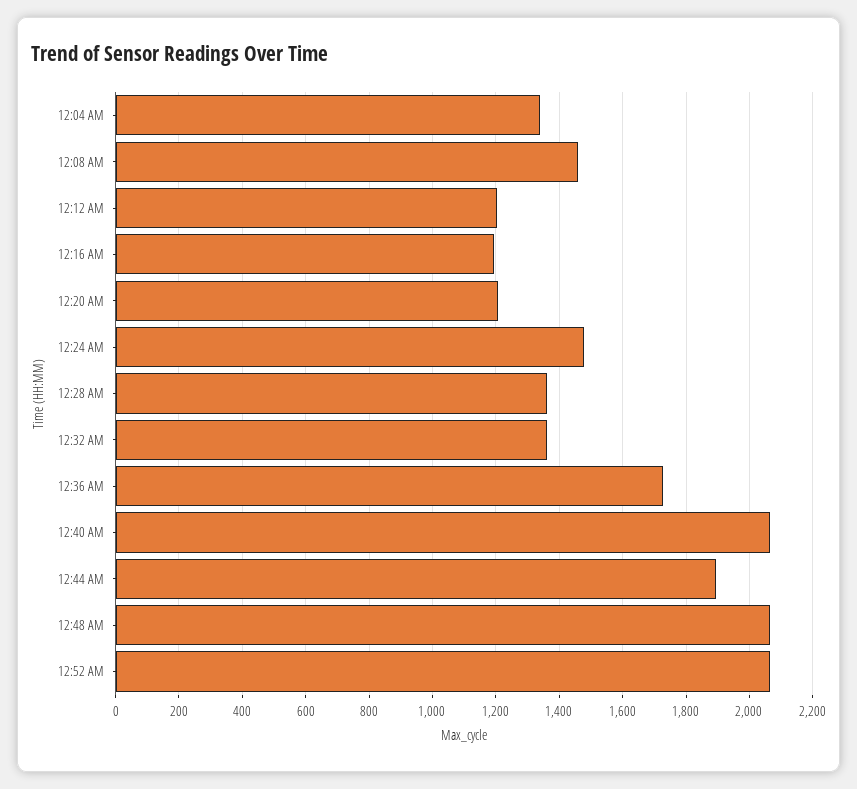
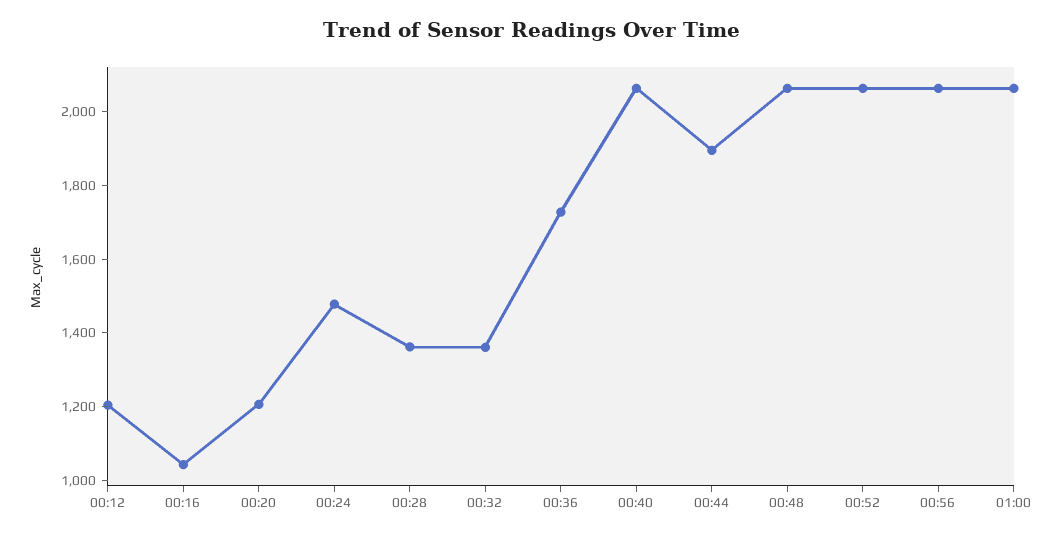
12:04 AM: 1340 -> none
12:08 AM: 1460 -> none
12:16 AM: 1200 -> 1050
00:56: none -> 2050
01:00: none -> 2050

